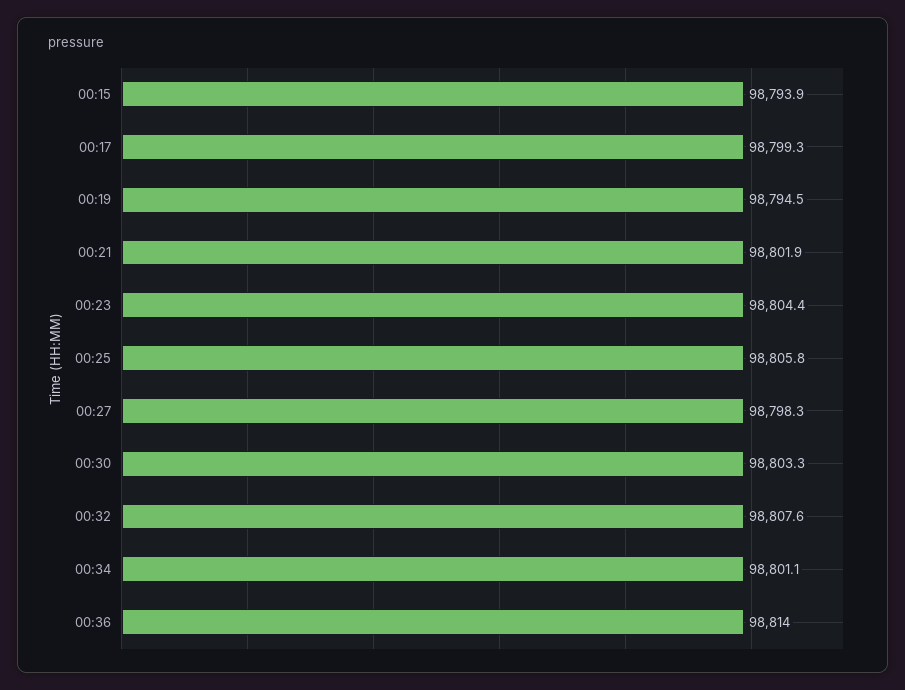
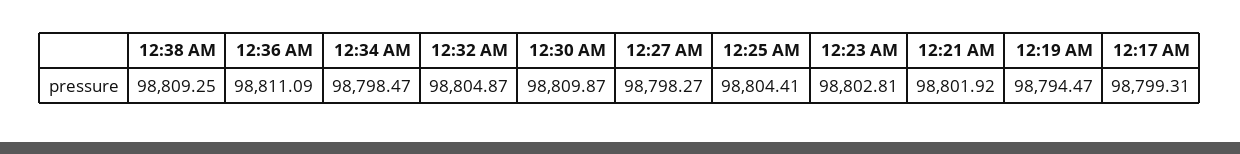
00:15: 98793.9 -> none
00:23: 98804.4 -> 98802.81
00:25: 98805.8 -> 98804.41
00:30: 98803.3 -> 98809.87
00:32: 98807.6 -> 98804.87
00:34: 98801.1 -> 98798.47
00:36: 98814 -> 98811.09
12:38 AM: none -> 98809.25

